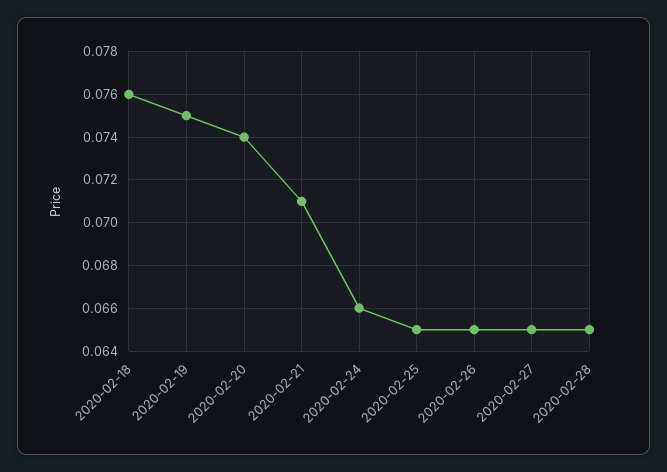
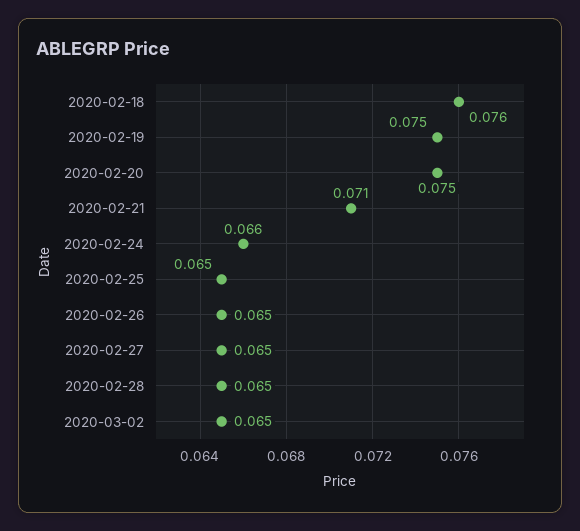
2020-02-20: 0.074 -> 0.075
2020-03-02: none -> 0.065

